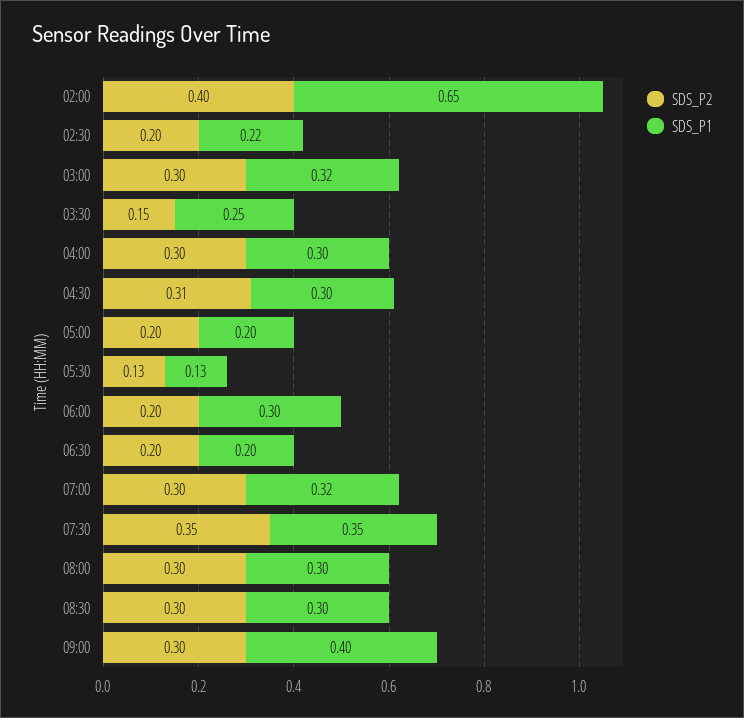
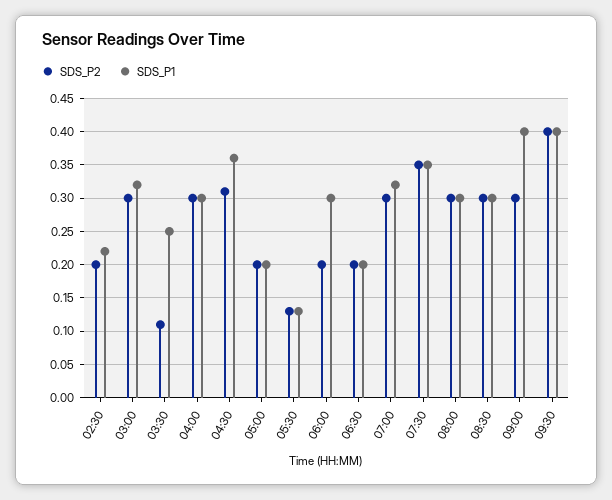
SDS_P2, 02:00: 0.4 -> none
SDS_P1, 02:00: 0.65 -> none
SDS_P2, 03:30: 0.15 -> 0.11
SDS_P1, 04:30: 0.3 -> 0.36
SDS_P2, 09:30: none -> 0.4
SDS_P1, 09:30: none -> 0.4

